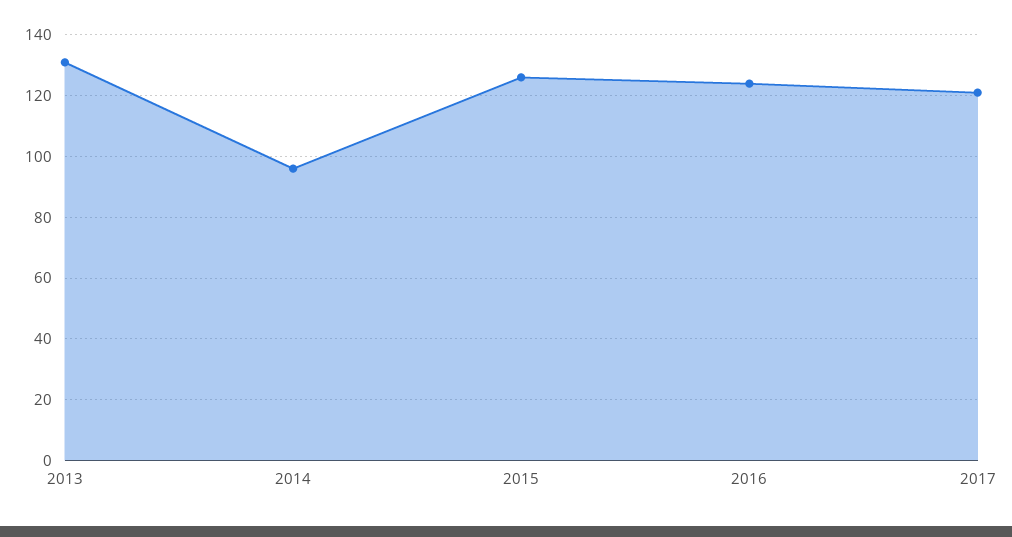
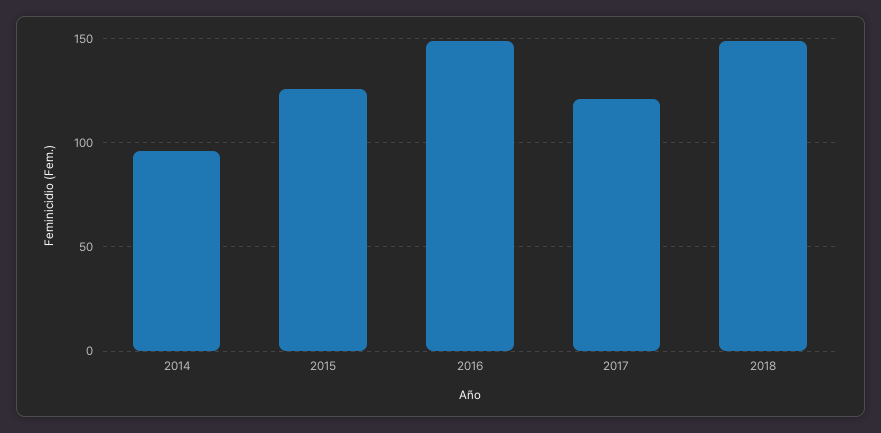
2013: 130 -> none
2016: 125 -> 150
2018: none -> 150

